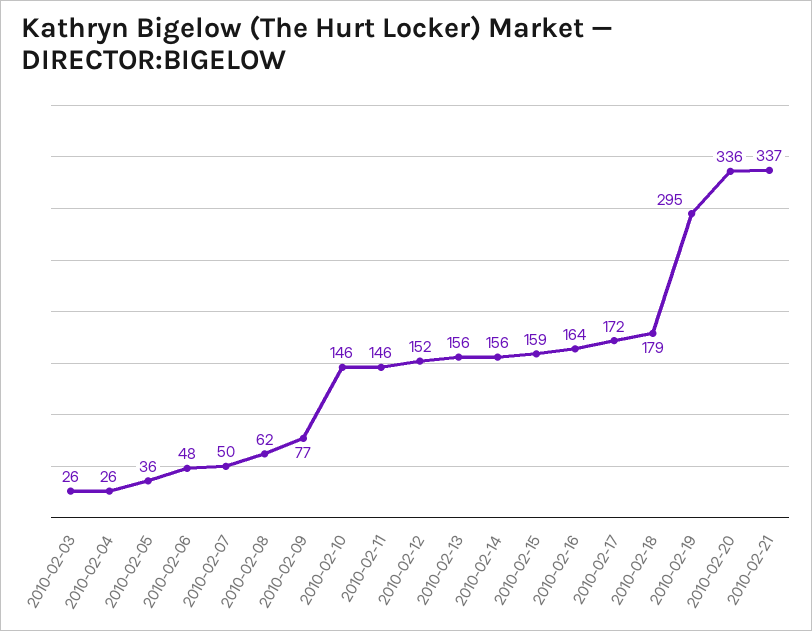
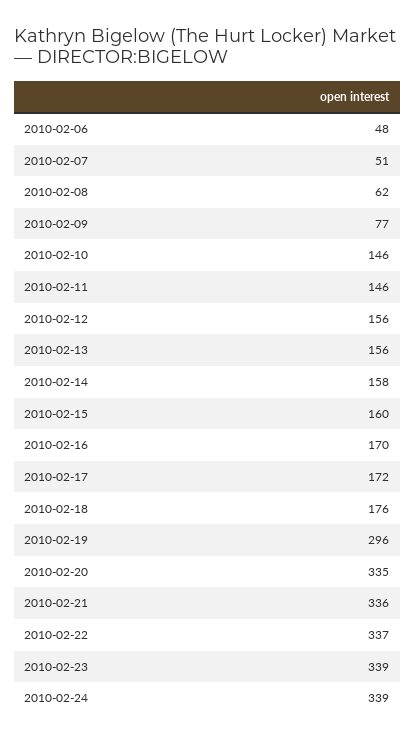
2010-02-03: 26 -> none
2010-02-04: 26 -> none
2010-02-05: 36 -> none
2010-02-07: 50 -> 51
2010-02-12: 152 -> 156
2010-02-14: 156 -> 158
2010-02-15: 159 -> 160
2010-02-16: 164 -> 170
2010-02-18: 179 -> 176
2010-02-19: 295 -> 296
2010-02-20: 336 -> 335
2010-02-21: 337 -> 336
2010-02-22: none -> 337
2010-02-23: none -> 339
2010-02-24: none -> 339

